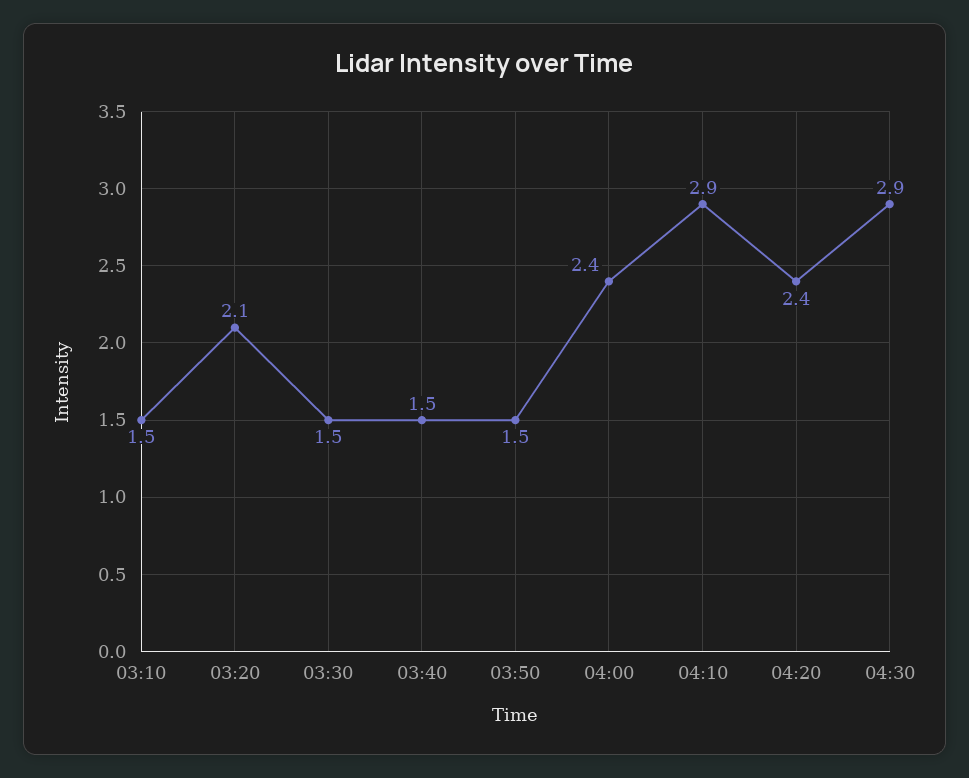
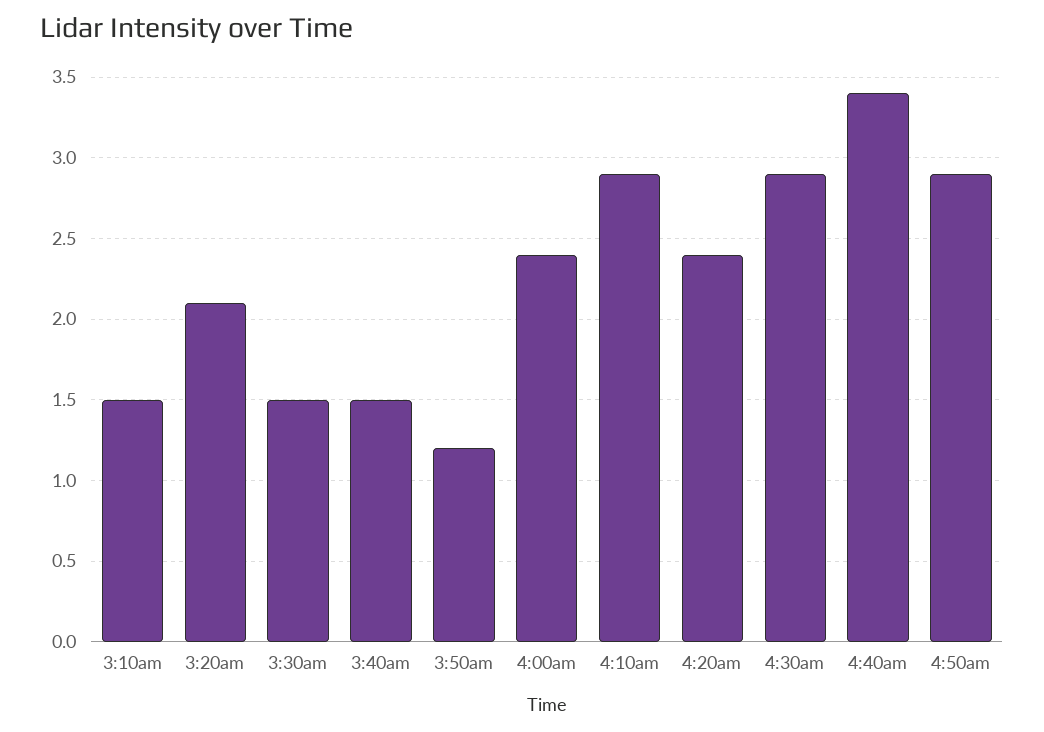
03:50: 1.5 -> 1.2
4:40am: none -> 3.4
4:50am: none -> 2.9

